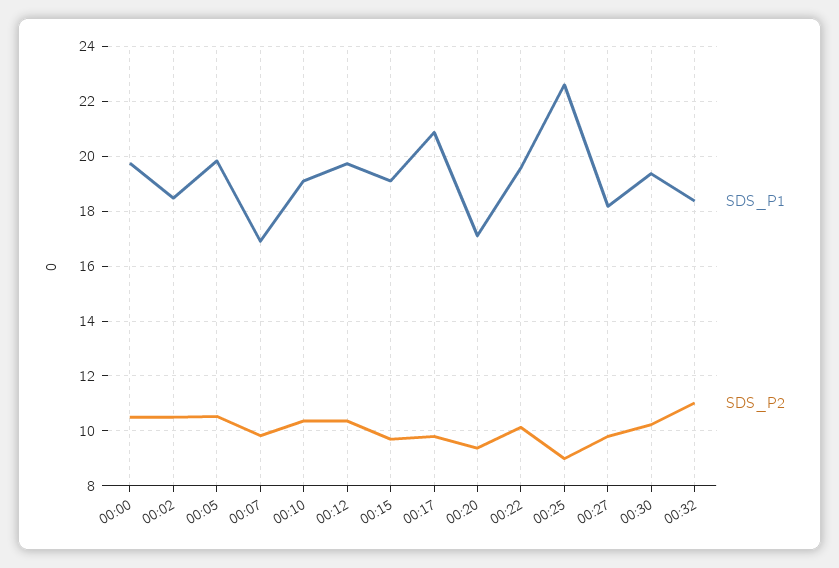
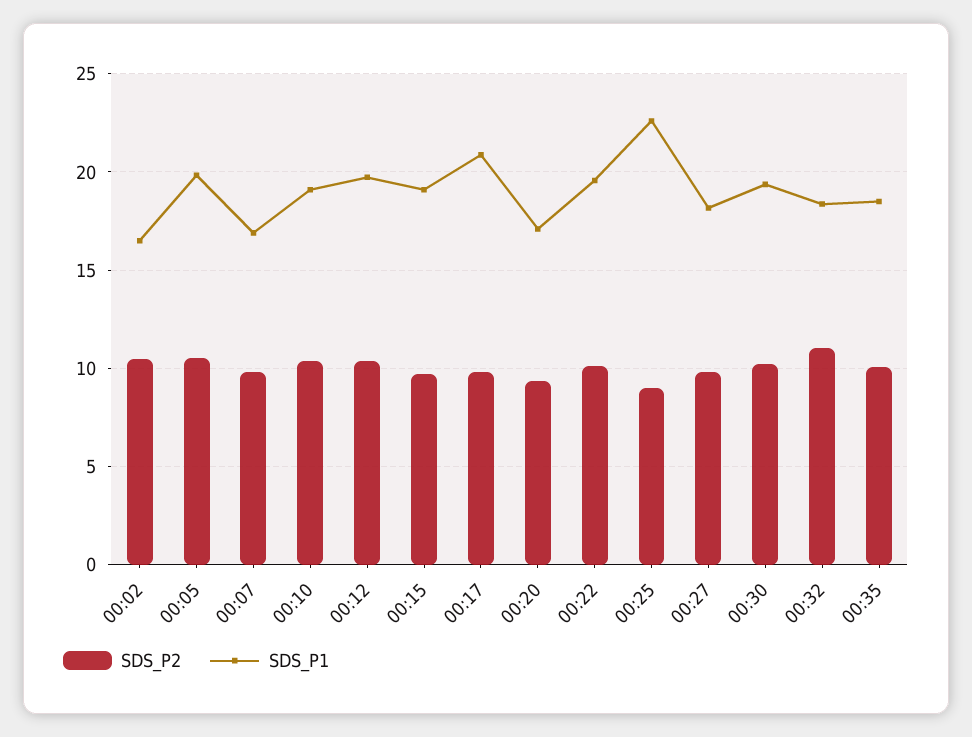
SDS_P1, 00:00: 19.75 -> none
SDS_P2, 00:00: 10.5 -> none
SDS_P1, 00:02: 18.5 -> 16.5
SDS_P2, 00:35: none -> 10
SDS_P1, 00:35: none -> 18.5

